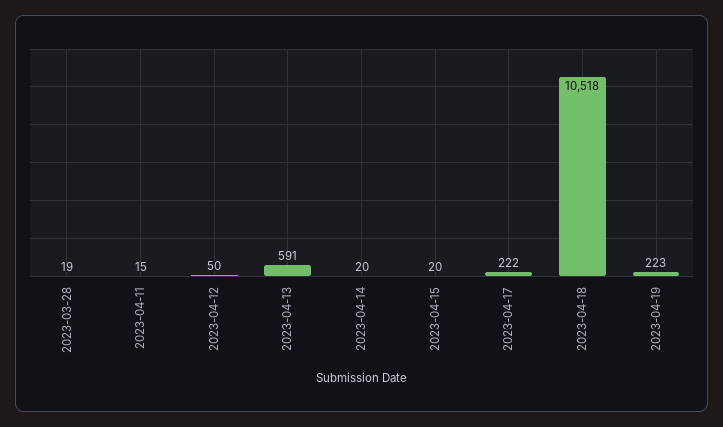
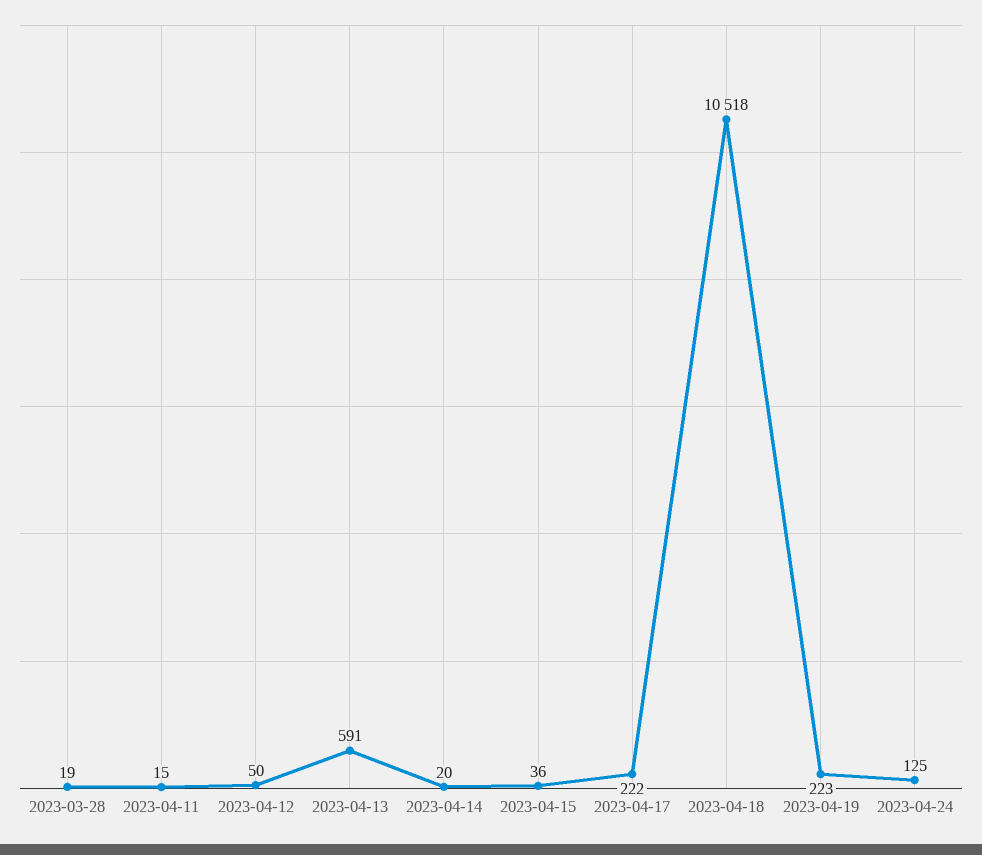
2023-04-15: 20 -> 36
2023-04-24: none -> 125

